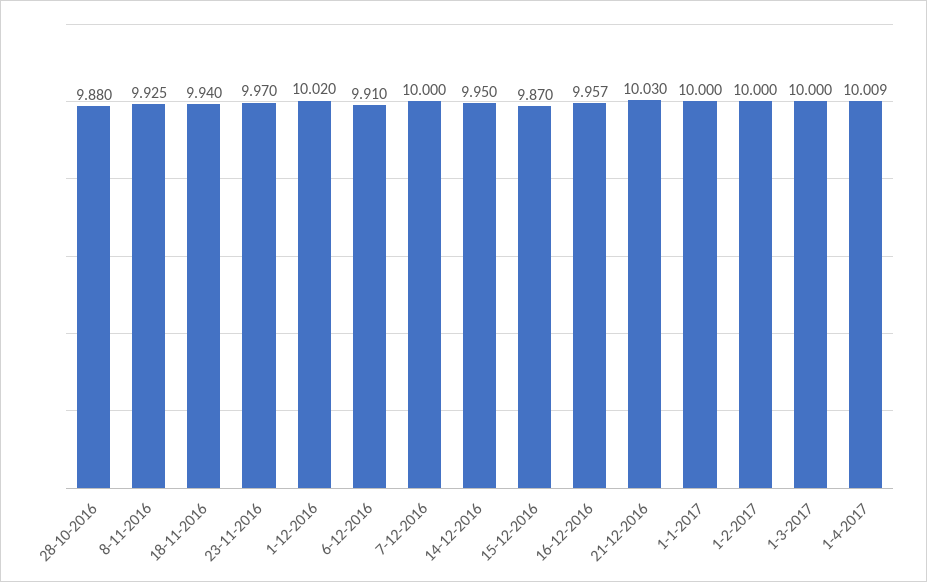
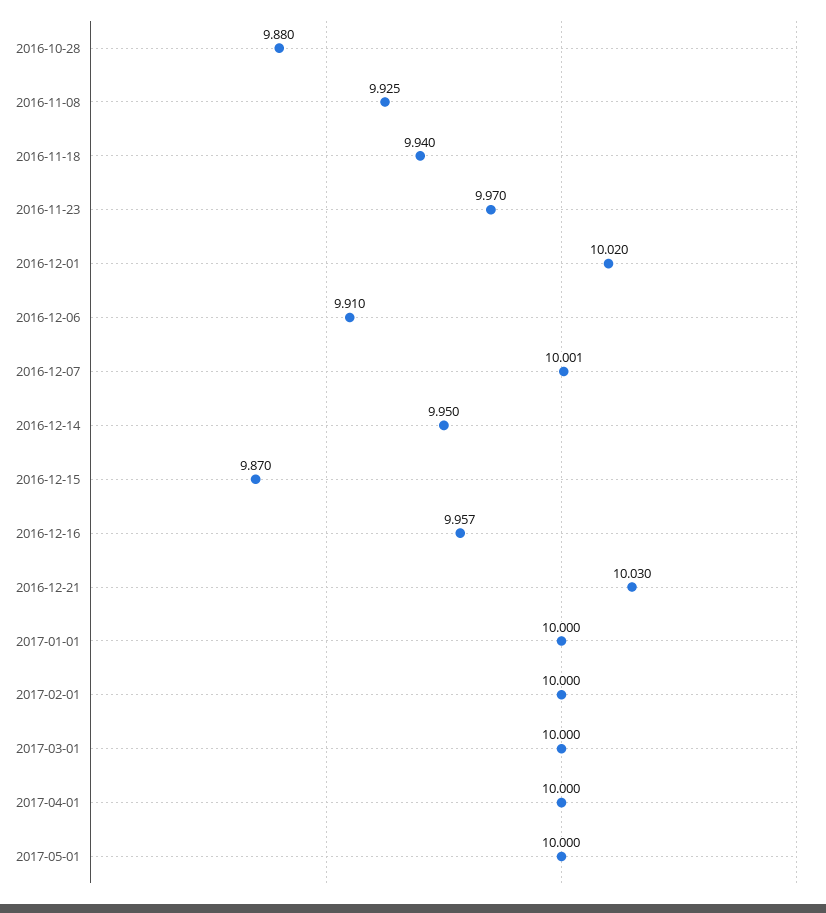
7-12-2016: 10 -> 10.001
1-4-2017: 10.009 -> 10
2017-05-01: none -> 10

